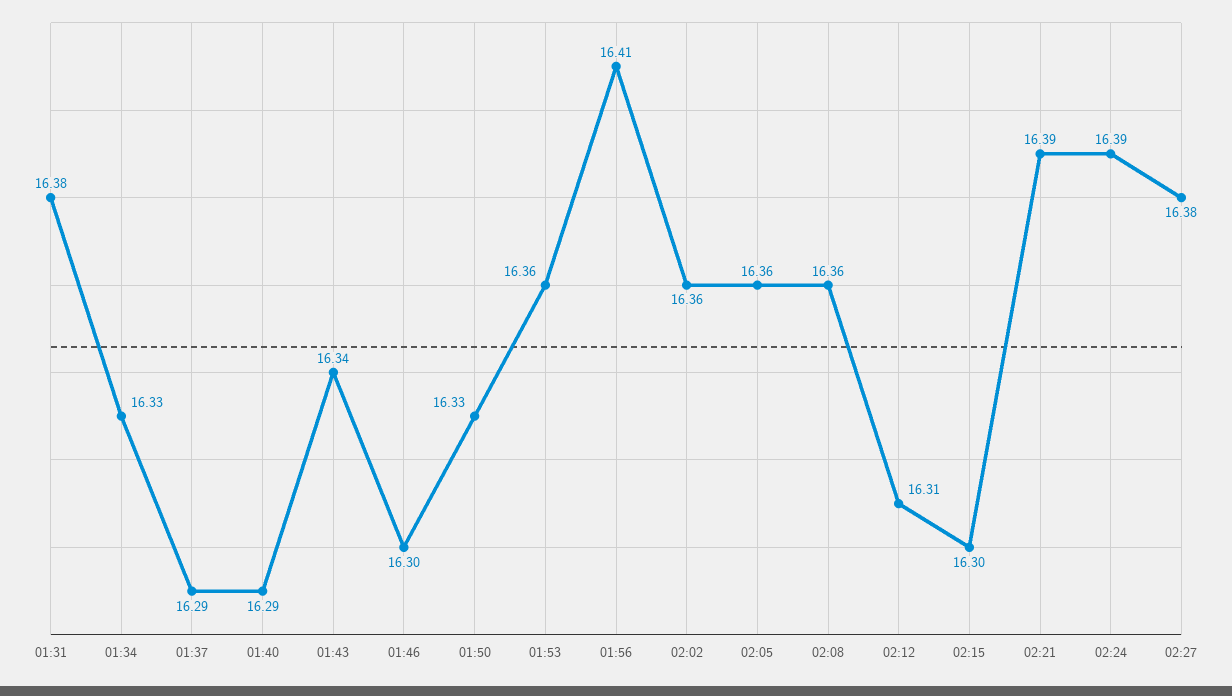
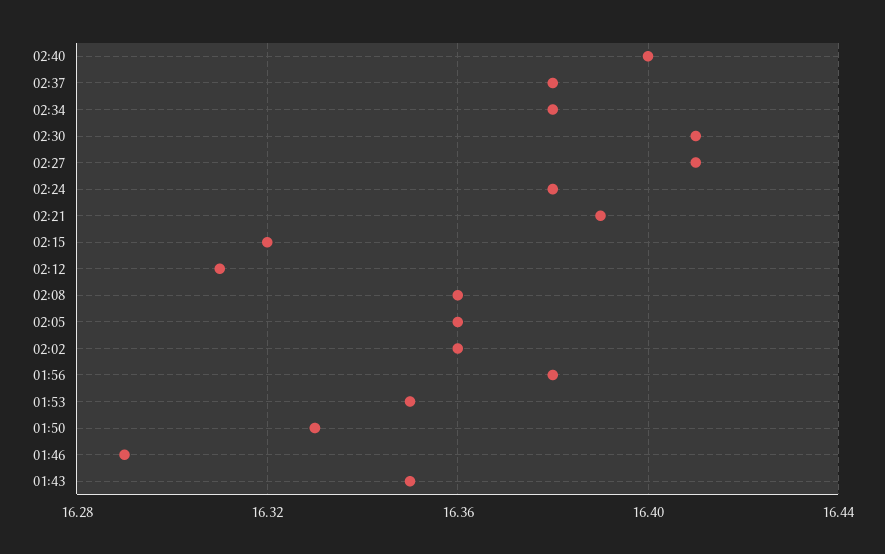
01:31: 16.38 -> none
01:34: 16.33 -> none
01:37: 16.29 -> none
01:40: 16.29 -> none
01:43: 16.34 -> 16.35
01:46: 16.3 -> 16.29
01:53: 16.36 -> 16.35
01:56: 16.41 -> 16.38
02:15: 16.3 -> 16.32
02:24: 16.39 -> 16.38
02:27: 16.38 -> 16.41
02:40: none -> 16.4
02:37: none -> 16.38
02:34: none -> 16.38
02:30: none -> 16.41

